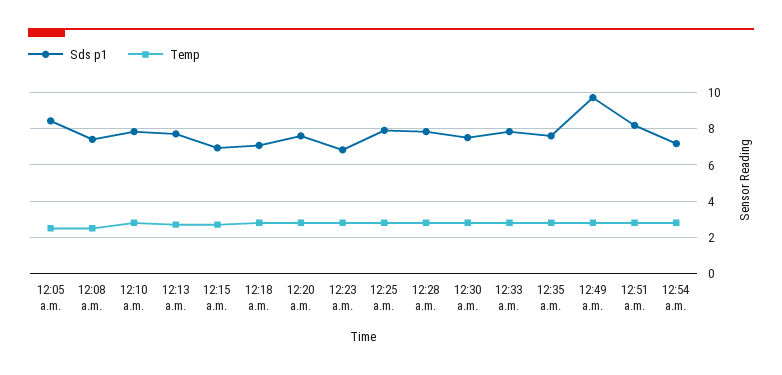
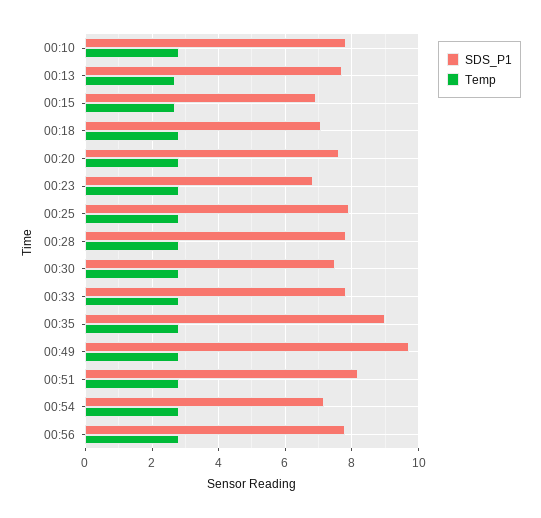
Sds p1, 12:05 a.m.: 8.5 -> none
Temp, 12:05 a.m.: 2.5 -> none
Sds p1, 12:08 a.m.: 7.5 -> none
Temp, 12:08 a.m.: 2.5 -> none
Sds p1, 12:35 a.m.: 7.5 -> 9
Sds p1, 00:56: none -> 7.8
Temp, 00:56: none -> 2.8

